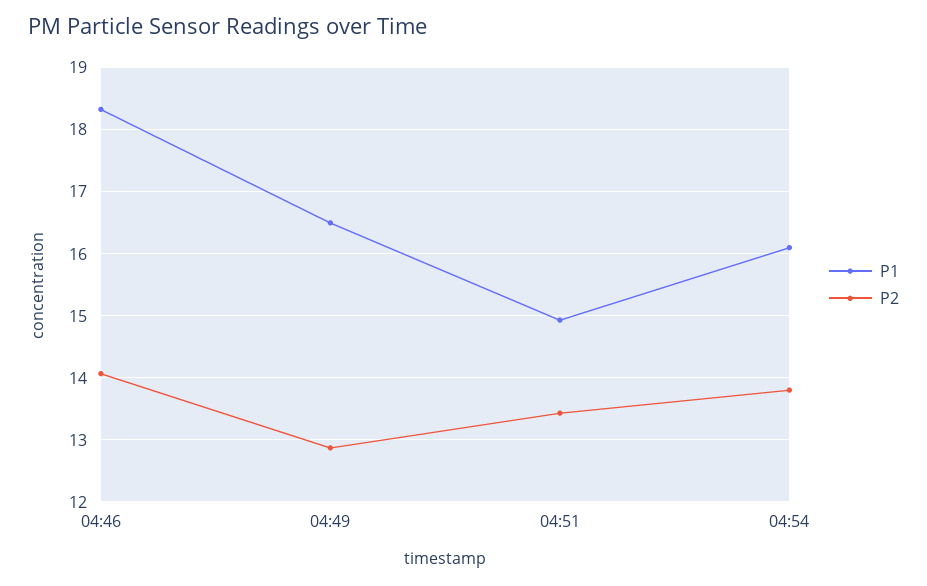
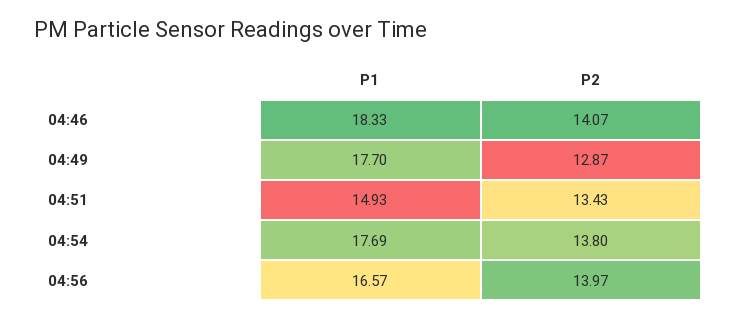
P1, 04:49: 16.5 -> 17.7
P1, 04:54: 16.1 -> 17.69
P1, 04:56: none -> 16.57
P2, 04:56: none -> 13.97

